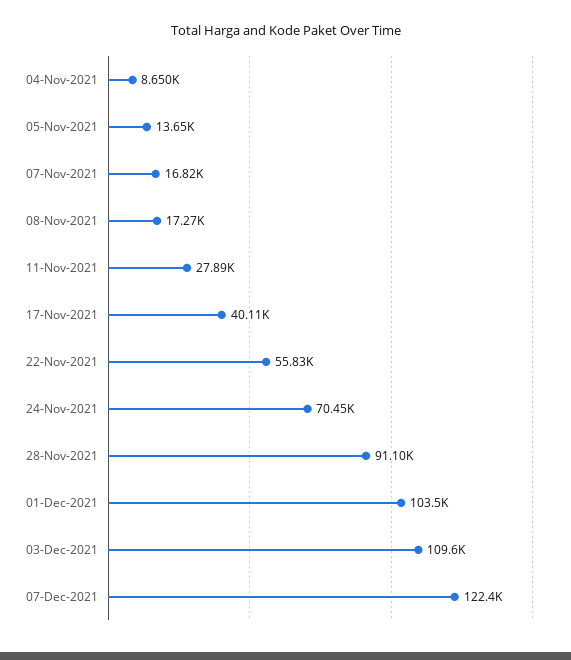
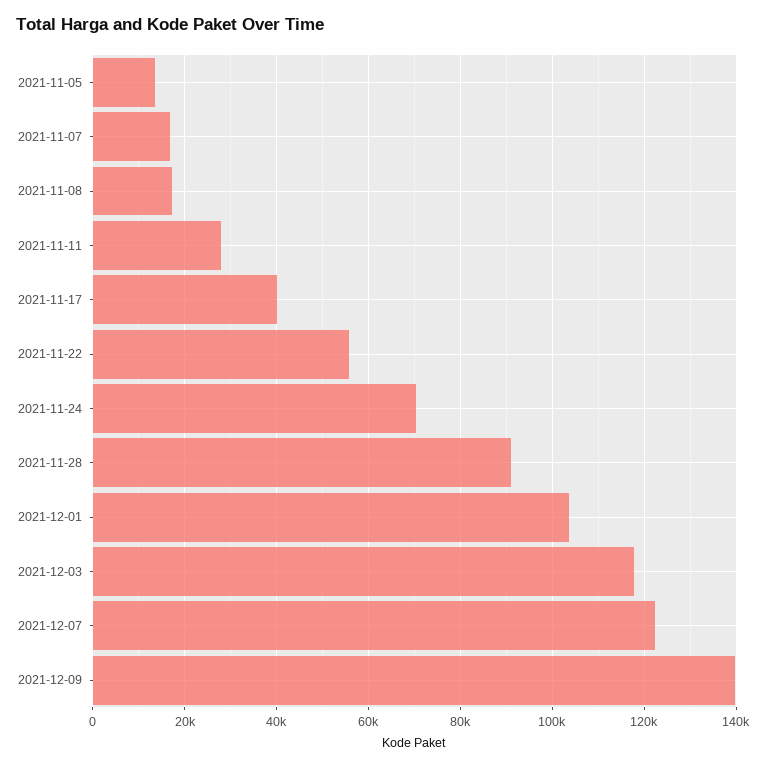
04-Nov-2021: 8650 -> none
03-Dec-2021: 109600 -> 118000
2021-12-09: none -> 140000

